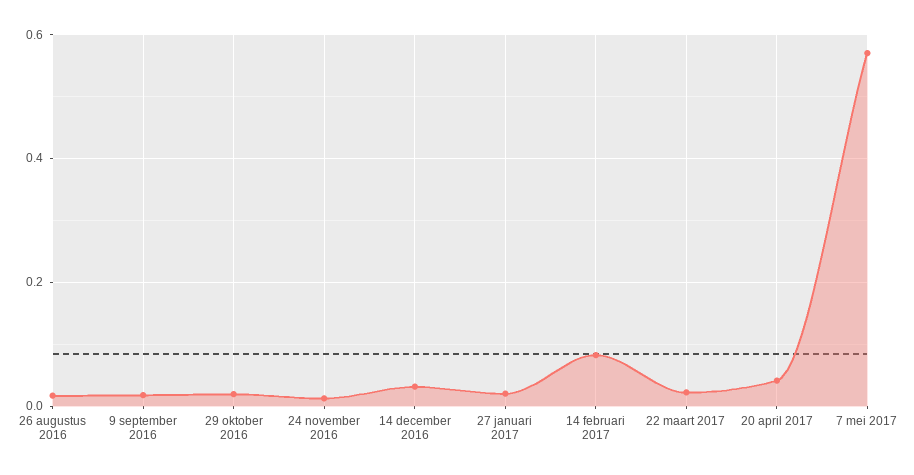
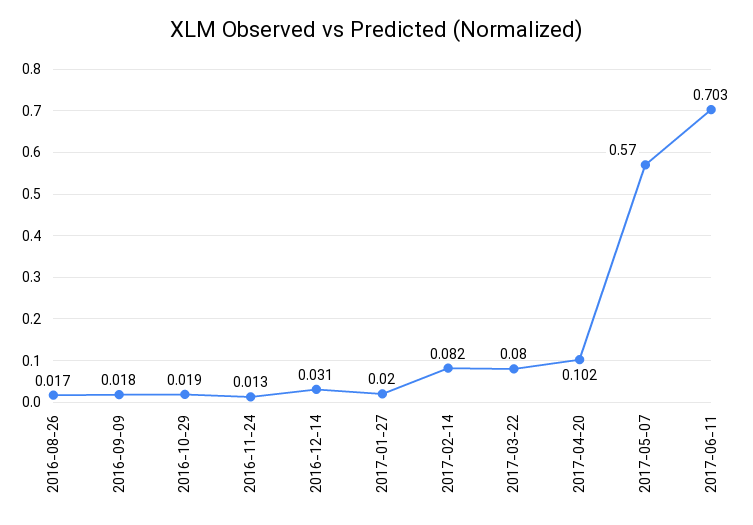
22 maart 2017: 0.02 -> 0.08
20 april 2017: 0.04 -> 0.102
2017-06-11: none -> 0.703

